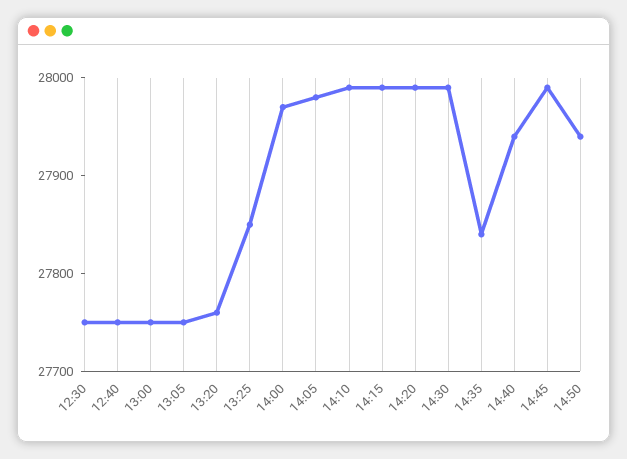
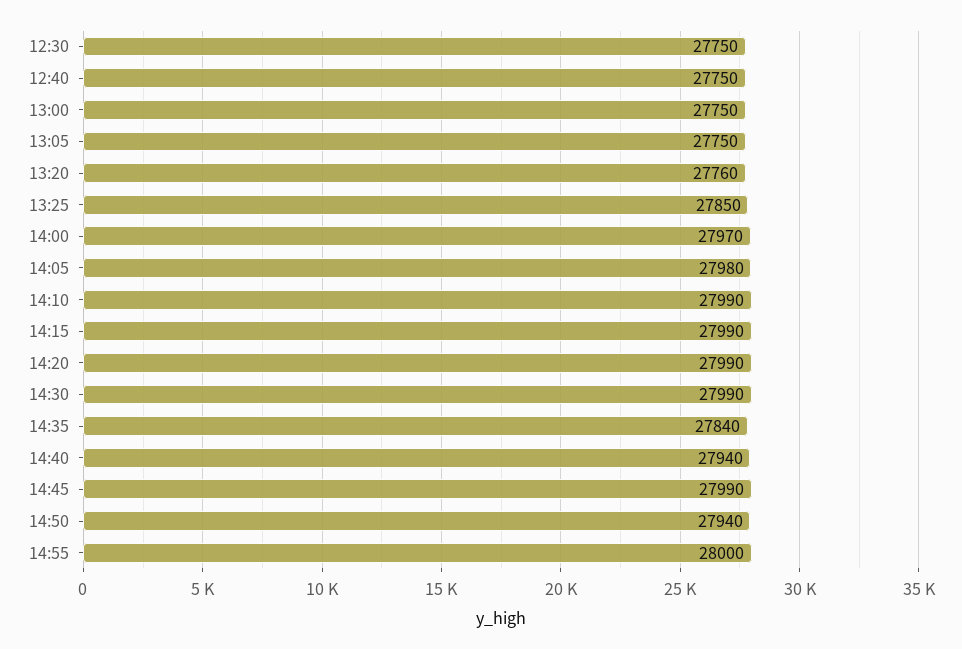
14:55: none -> 28000

